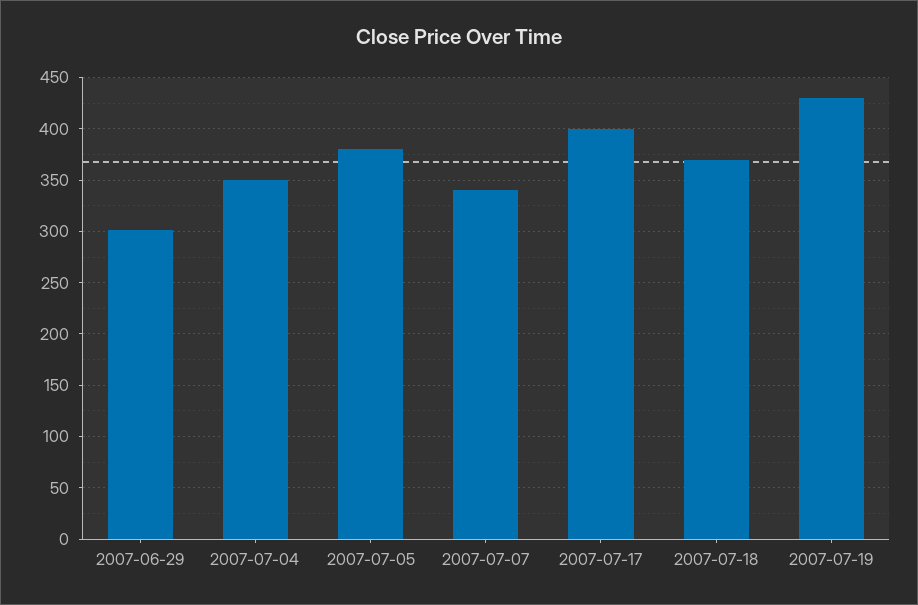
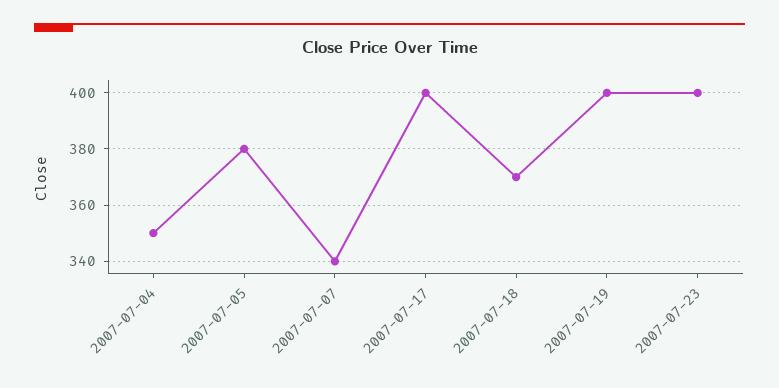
2007-06-29: 300 -> none
2007-07-19: 430 -> 400
2007-07-23: none -> 400

